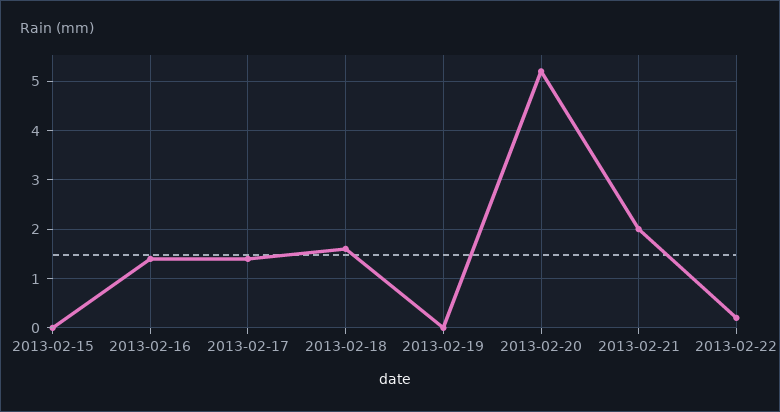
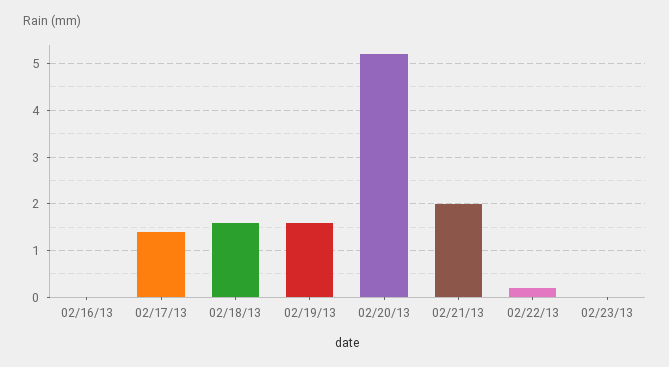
2013-02-15: 0 -> none
2013-02-16: 1.5 -> 0
2013-02-19: 0 -> 1.5
02/23/13: none -> 0

